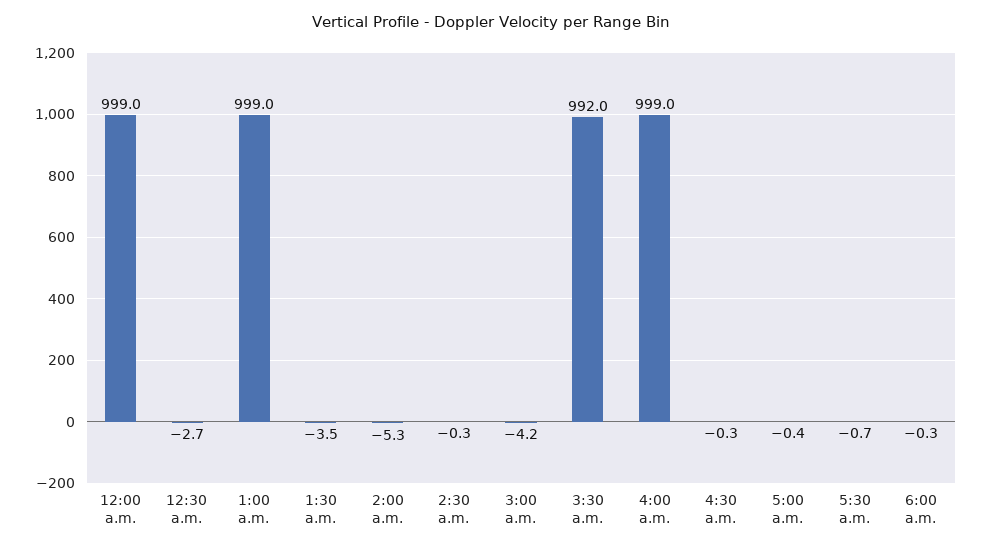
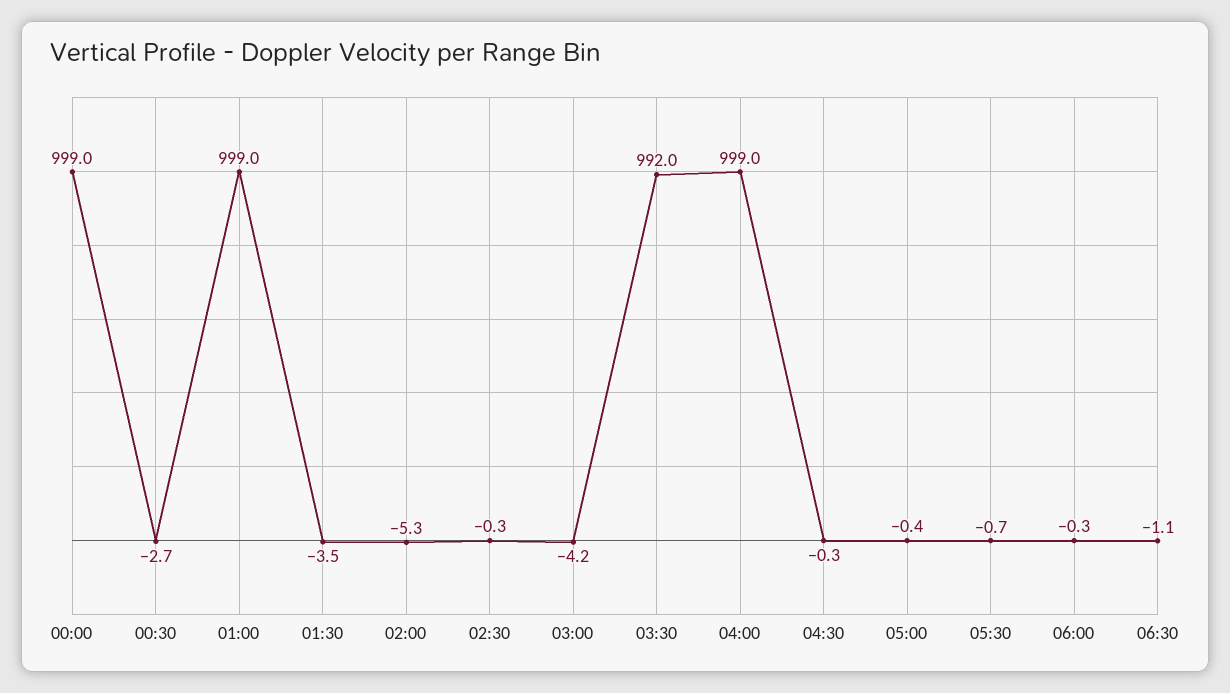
06:30: none -> -1.1

